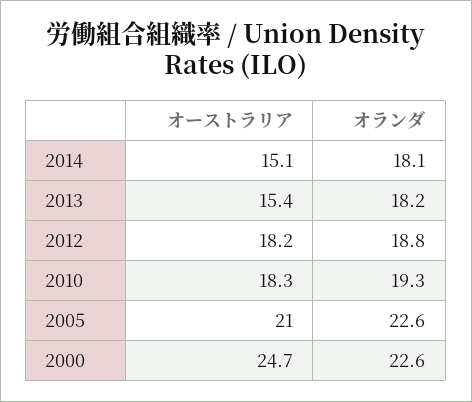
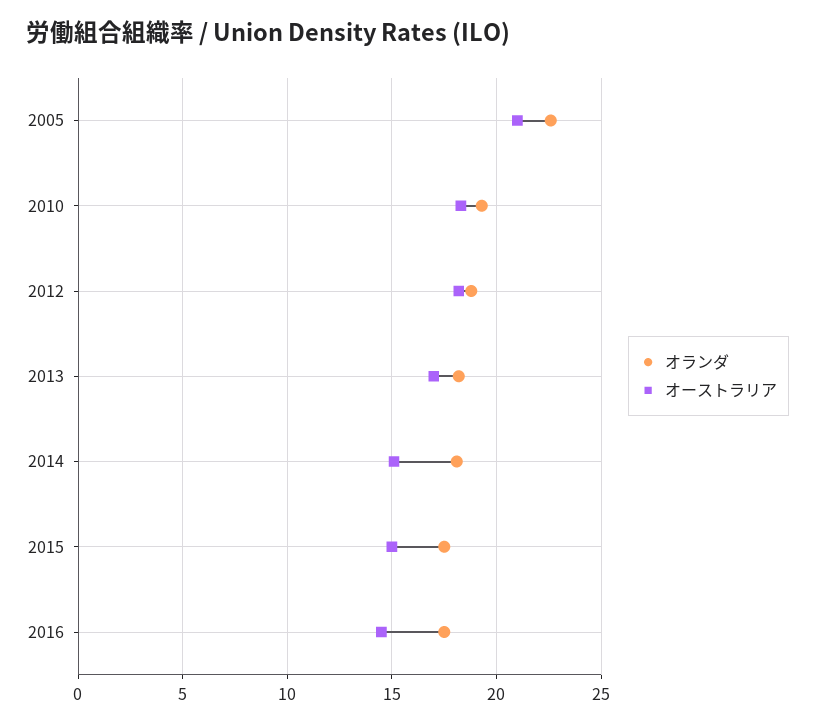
オーストラリア, 2013: 15.4 -> 17
オーストラリア, 2000: 24.7 -> none
オランダ, 2000: 22.6 -> none
オランダ, 2015: none -> 17.5
オーストラリア, 2015: none -> 15
オランダ, 2016: none -> 17.5
オーストラリア, 2016: none -> 14.5

